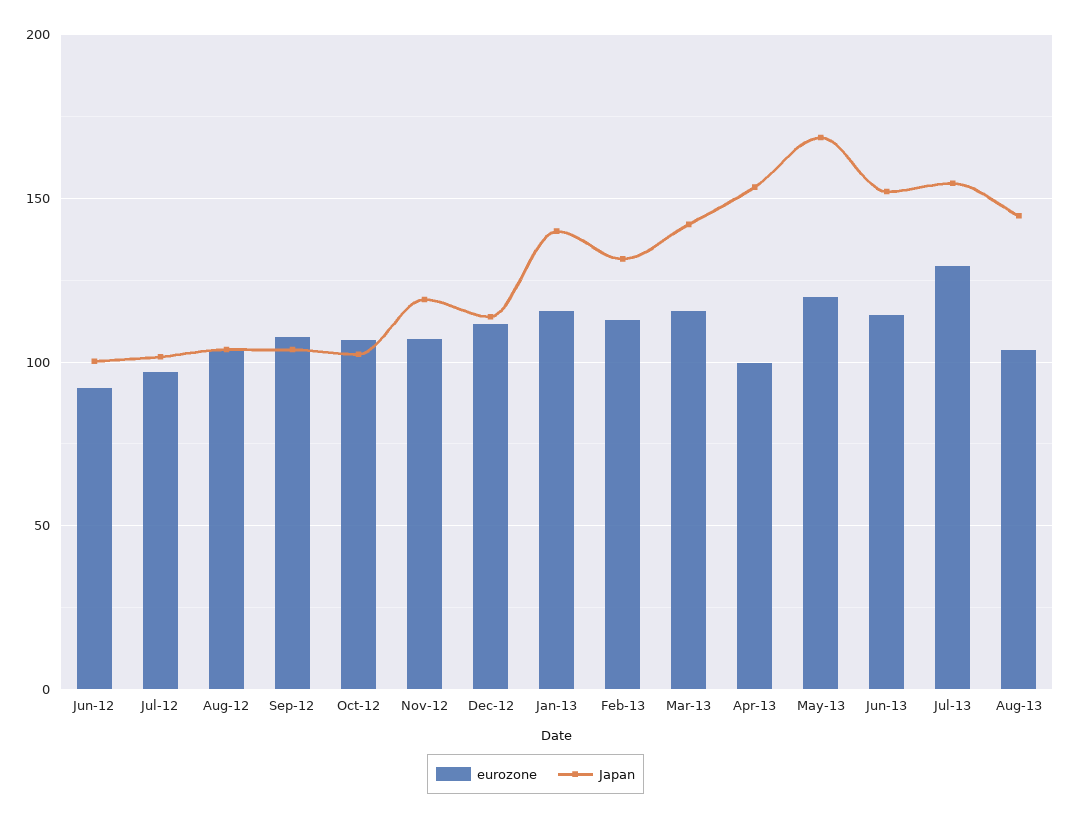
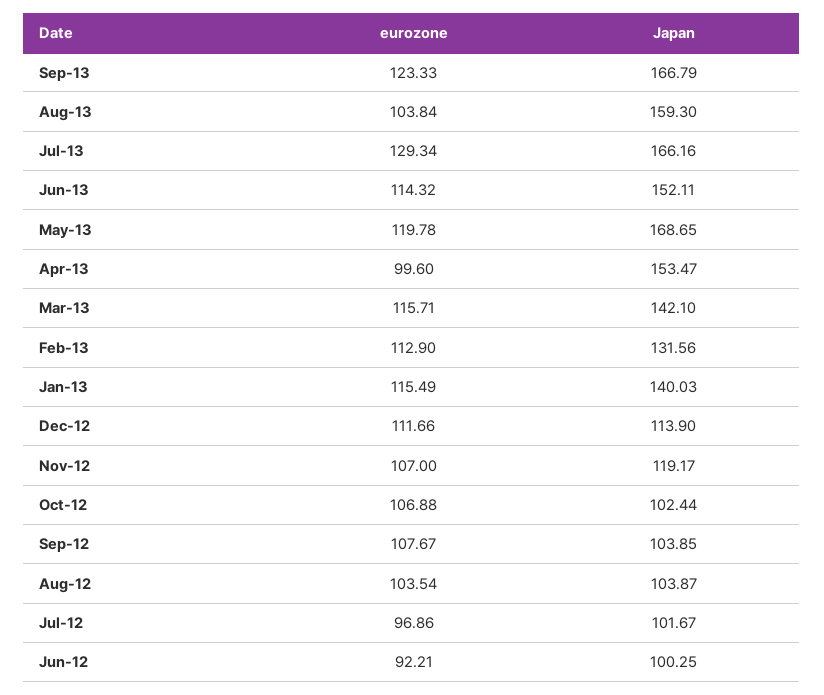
Japan, Jul-13: 155 -> 166.16
Japan, Aug-13: 145 -> 159.3
eurozone, Sep-13: none -> 123.33
Japan, Sep-13: none -> 166.79

